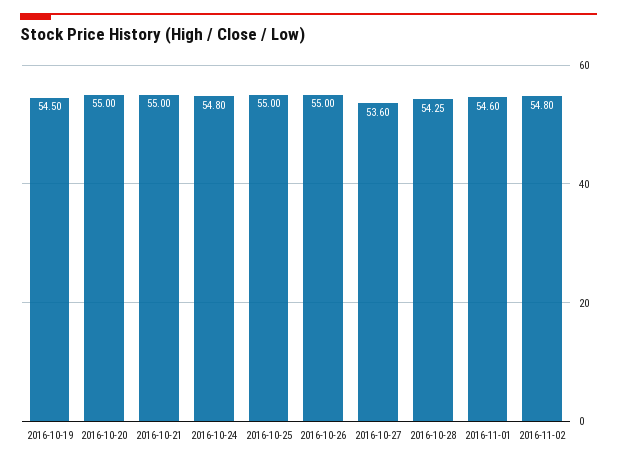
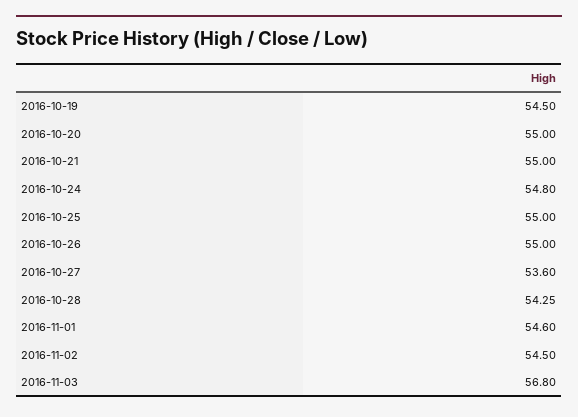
2016-11-02: 54.8 -> 54.5
2016-11-03: none -> 56.8

